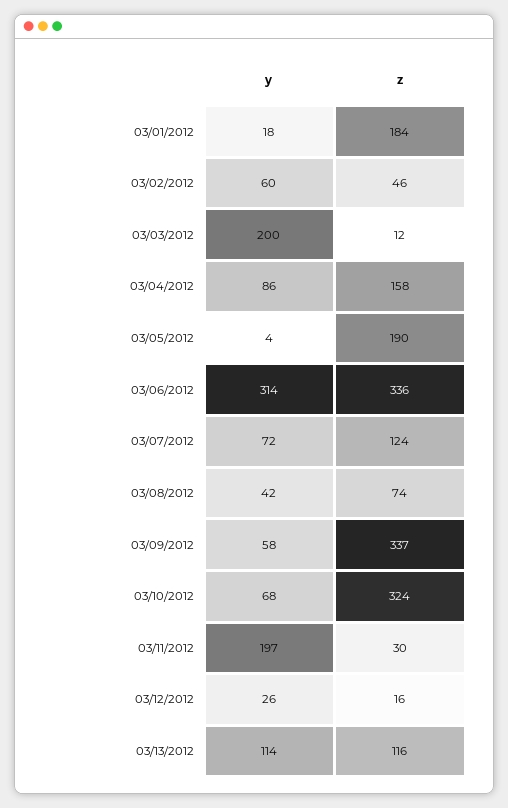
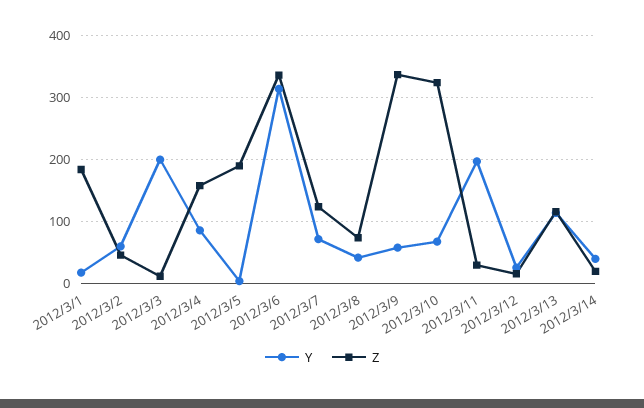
y, 2012/3/14: none -> 40
z, 2012/3/14: none -> 20

